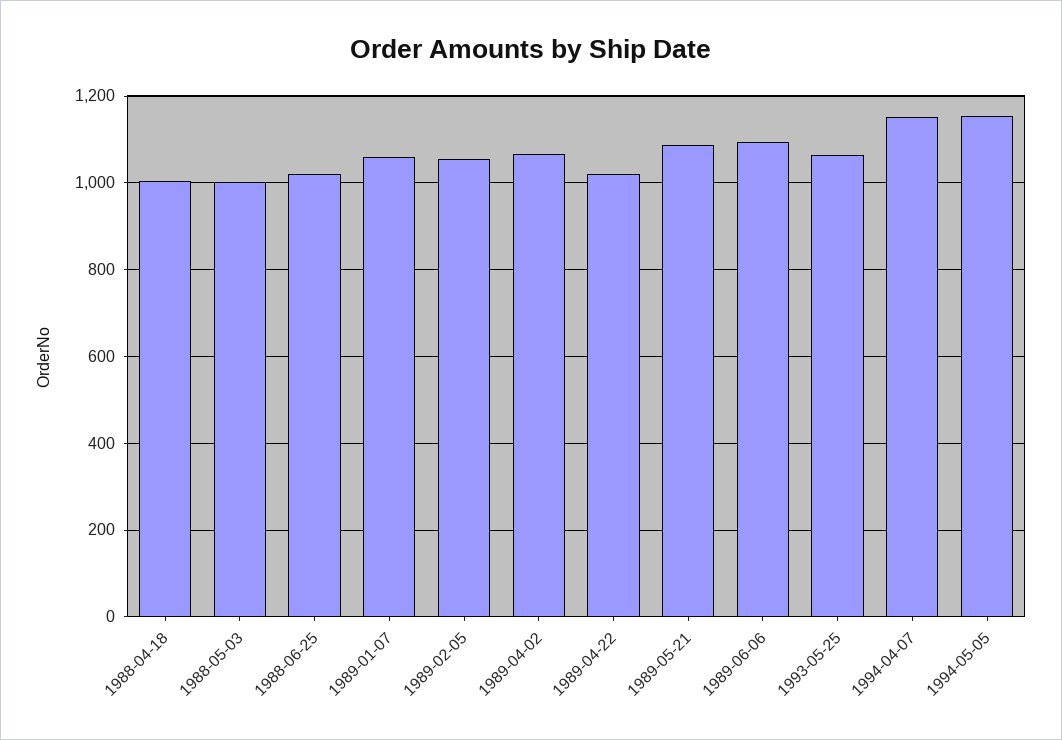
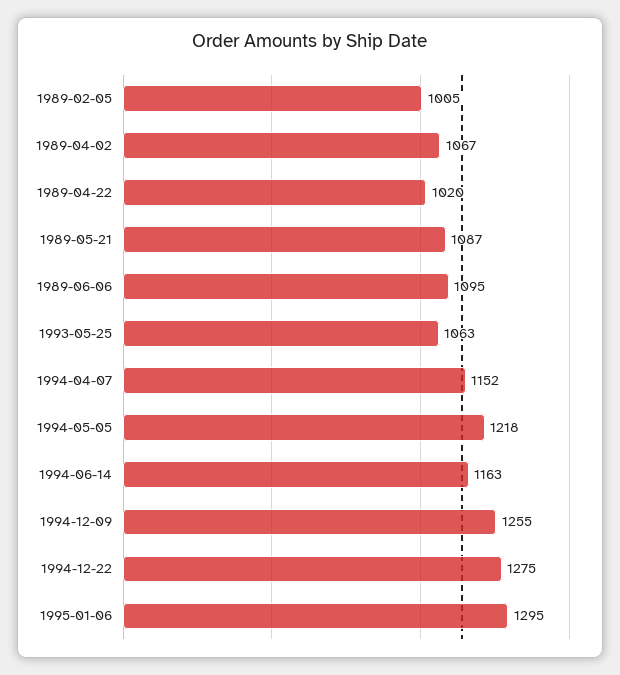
1988-04-18: 1000 -> none
1988-05-03: 1000 -> none
1988-06-25: 1020 -> none
1989-01-07: 1060 -> none
1989-02-05: 1060 -> 1005
1994-05-05: 1160 -> 1218
1994-06-14: none -> 1163
1994-12-09: none -> 1255
1994-12-22: none -> 1275
1995-01-06: none -> 1295

